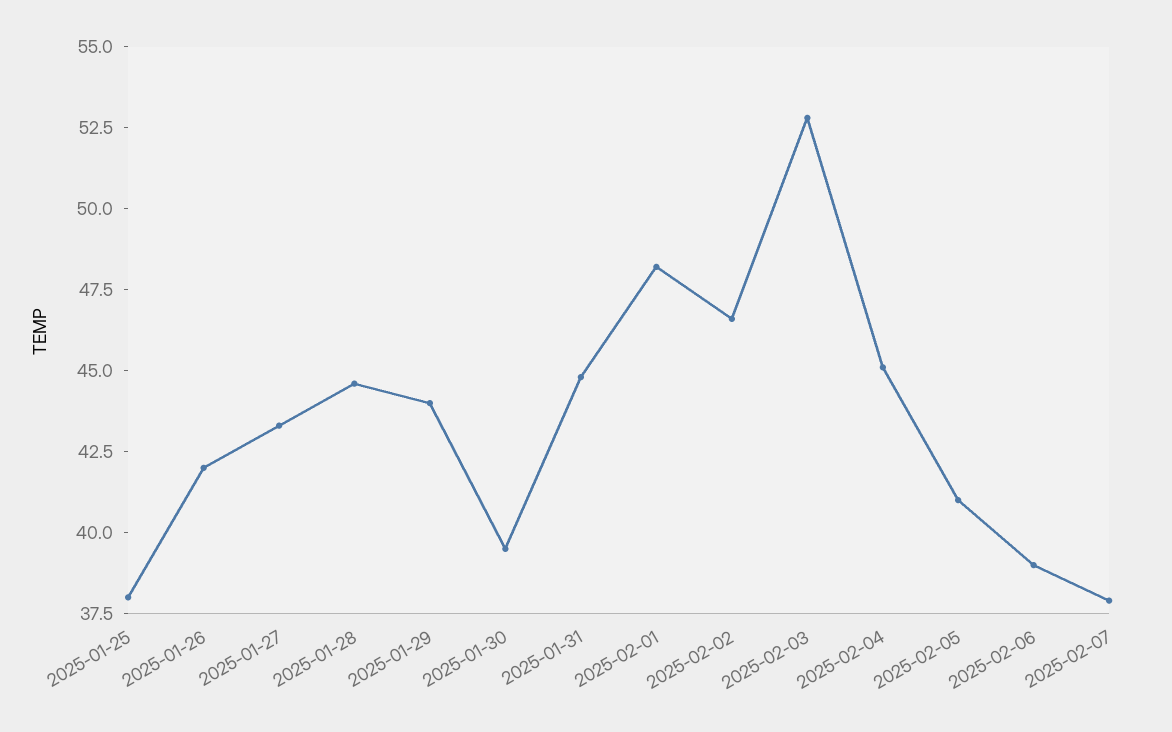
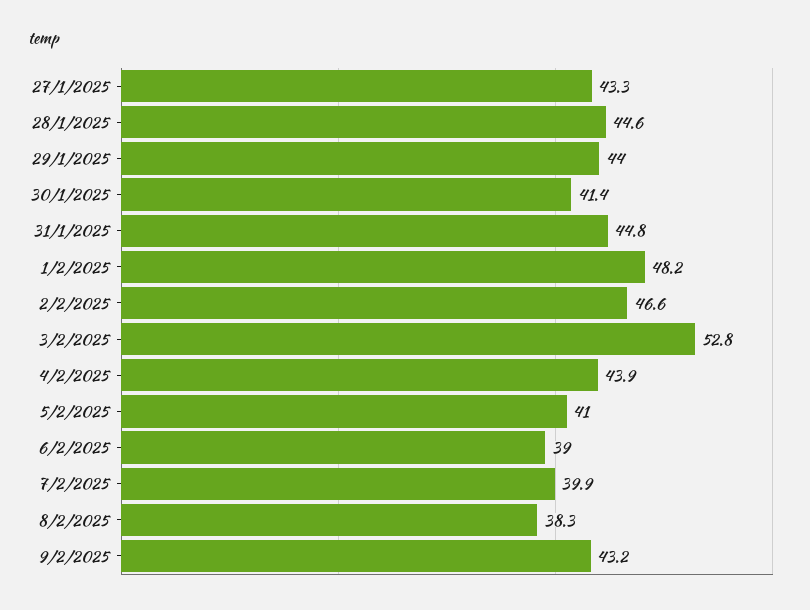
2025-01-25: 38 -> none
2025-01-26: 42 -> none
2025-01-30: 39.5 -> 41.4
2025-02-04: 45 -> 43.9
2025-02-07: 38 -> 39.9
8/2/2025: none -> 38.3
9/2/2025: none -> 43.2

